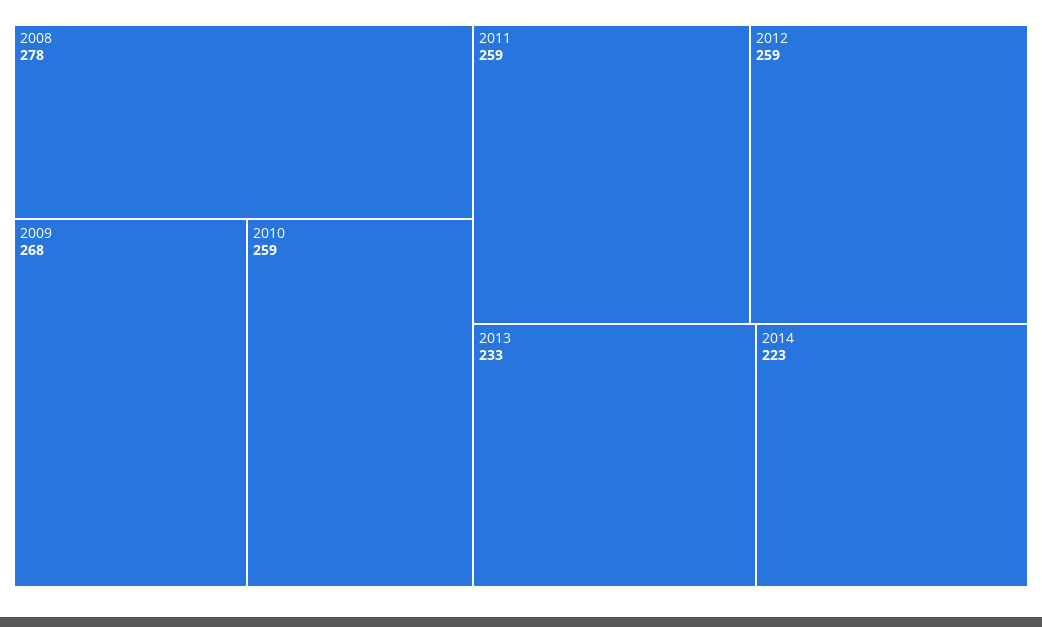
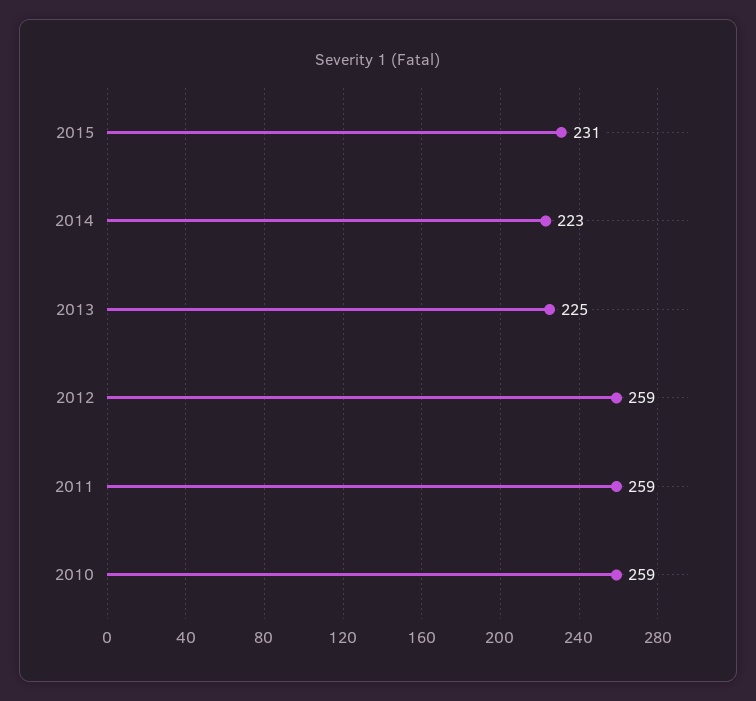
2008: 278 -> none
2009: 268 -> none
2013: 233 -> 225
2015: none -> 231

